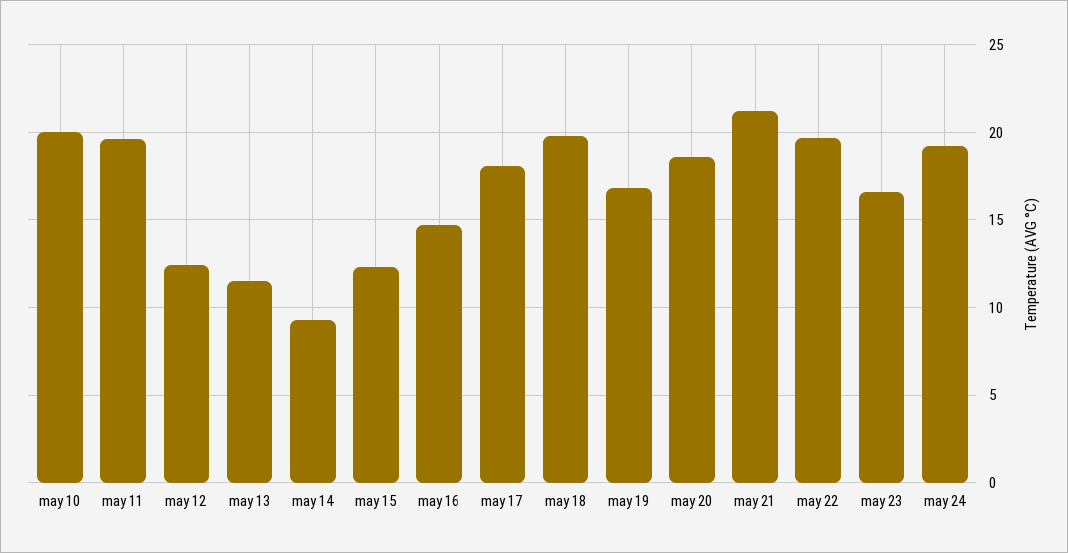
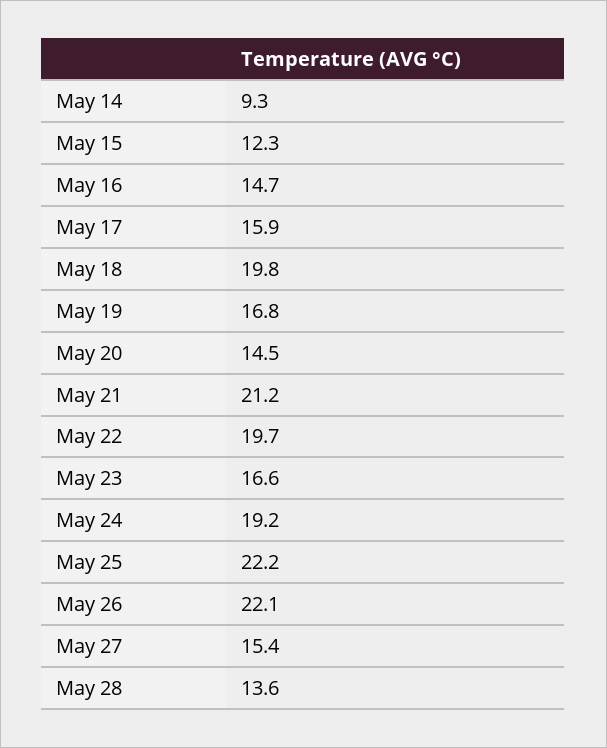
may 10: 20 -> none
may 11: 19.5 -> none
may 12: 12.5 -> none
may 13: 11.5 -> none
may 17: 18 -> 15.9
may 20: 18.5 -> 14.5
May 25: none -> 22.2
May 26: none -> 22.1
May 27: none -> 15.4
May 28: none -> 13.6

